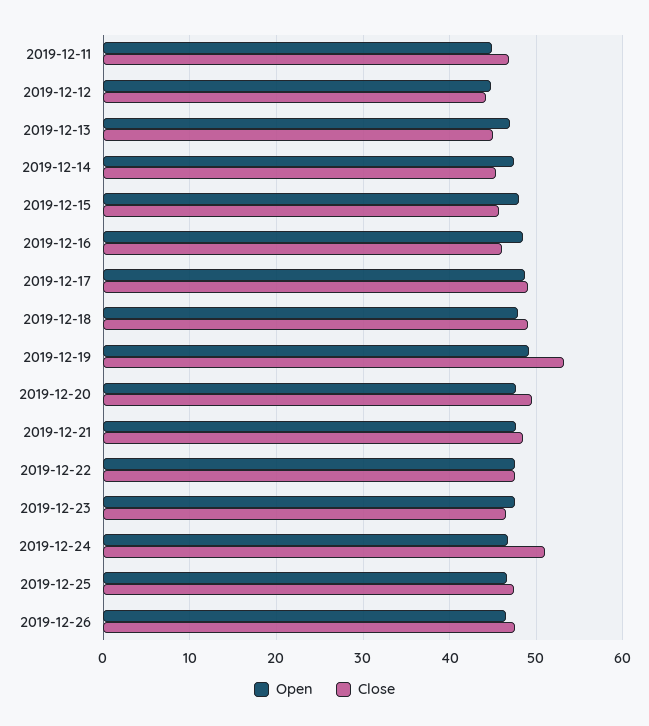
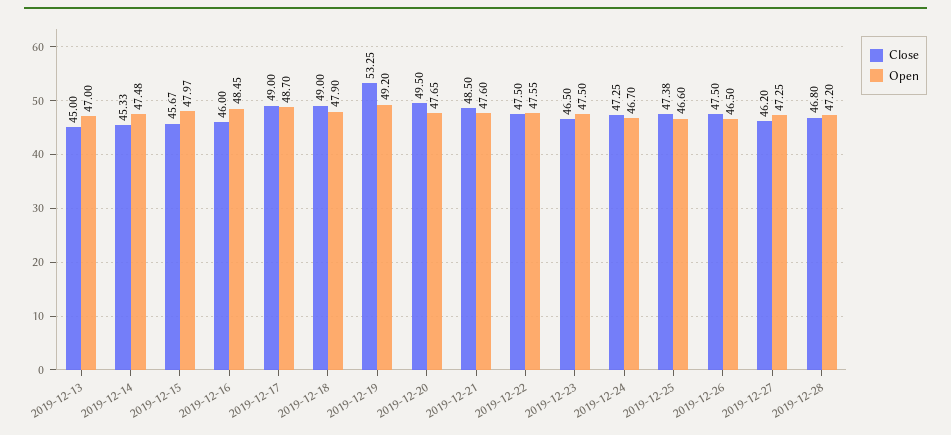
Open, 2019-12-11: 45 -> none
Close, 2019-12-11: 47 -> none
Open, 2019-12-12: 45 -> none
Close, 2019-12-12: 44 -> none
Close, 2019-12-24: 51 -> 47.25
Close, 2019-12-27: none -> 46.2
Open, 2019-12-27: none -> 47.25
Close, 2019-12-28: none -> 46.8
Open, 2019-12-28: none -> 47.2

